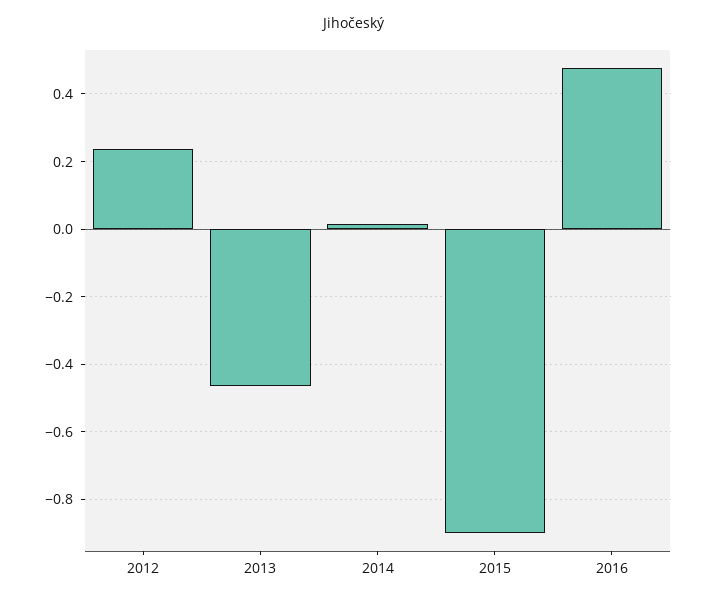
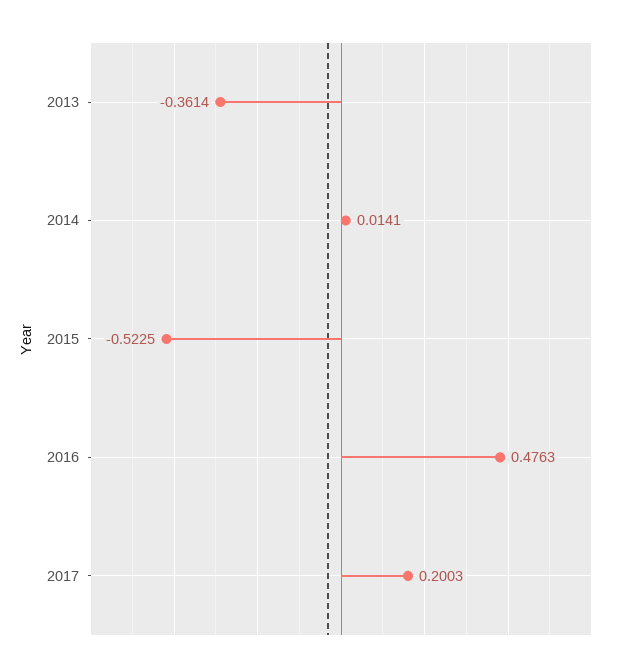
2012: 0.24 -> none
2013: -0.46 -> -0.3614
2015: -0.9 -> -0.5225
2017: none -> 0.2003

